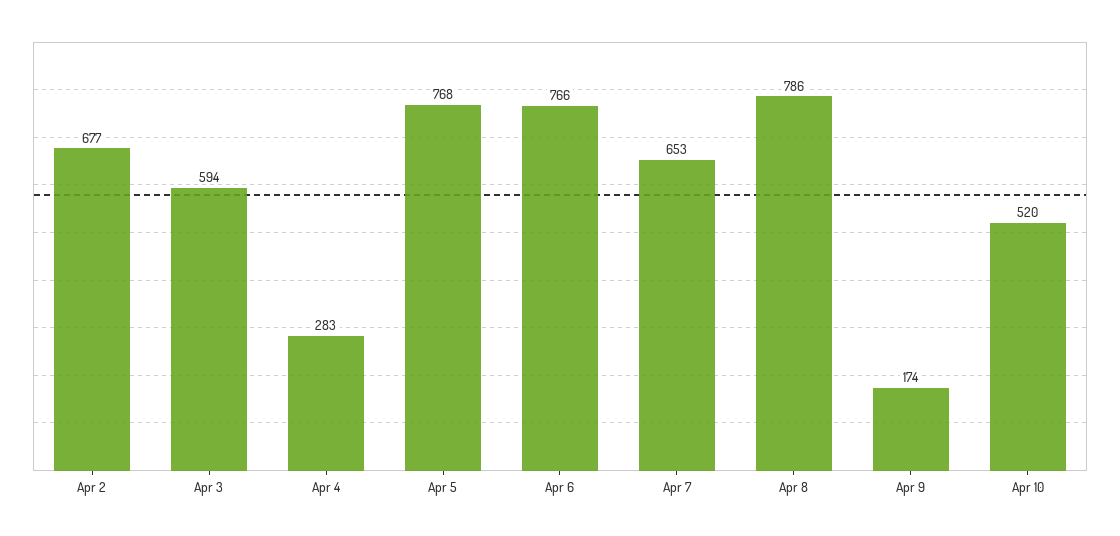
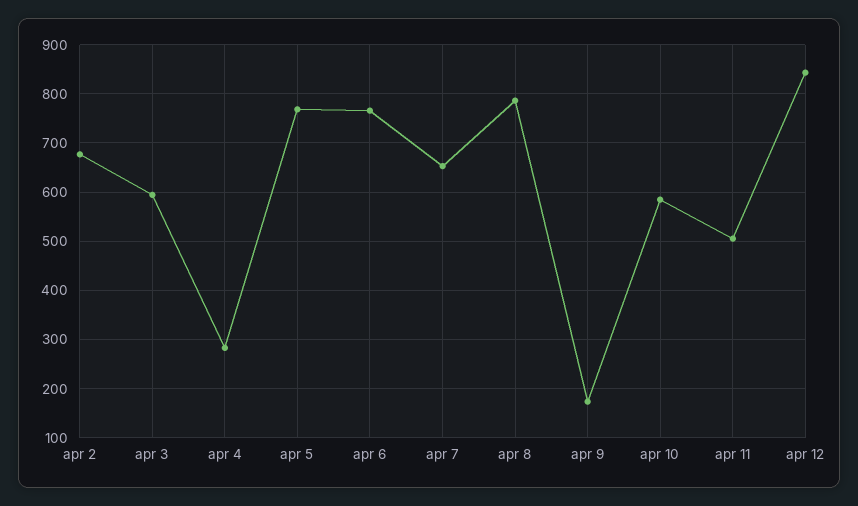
Apr 10: 520 -> 580
apr 11: none -> 500
apr 12: none -> 840

